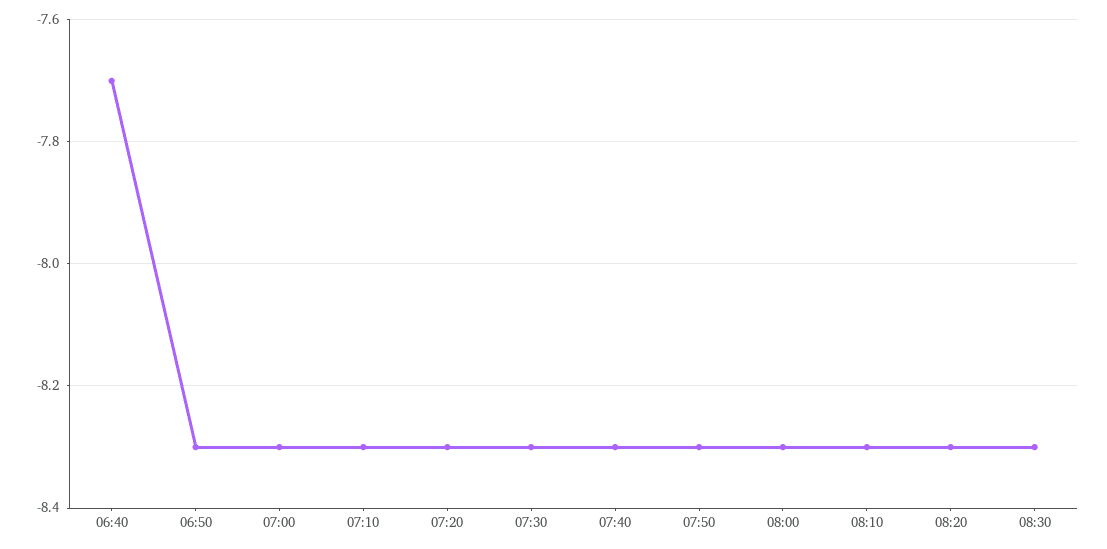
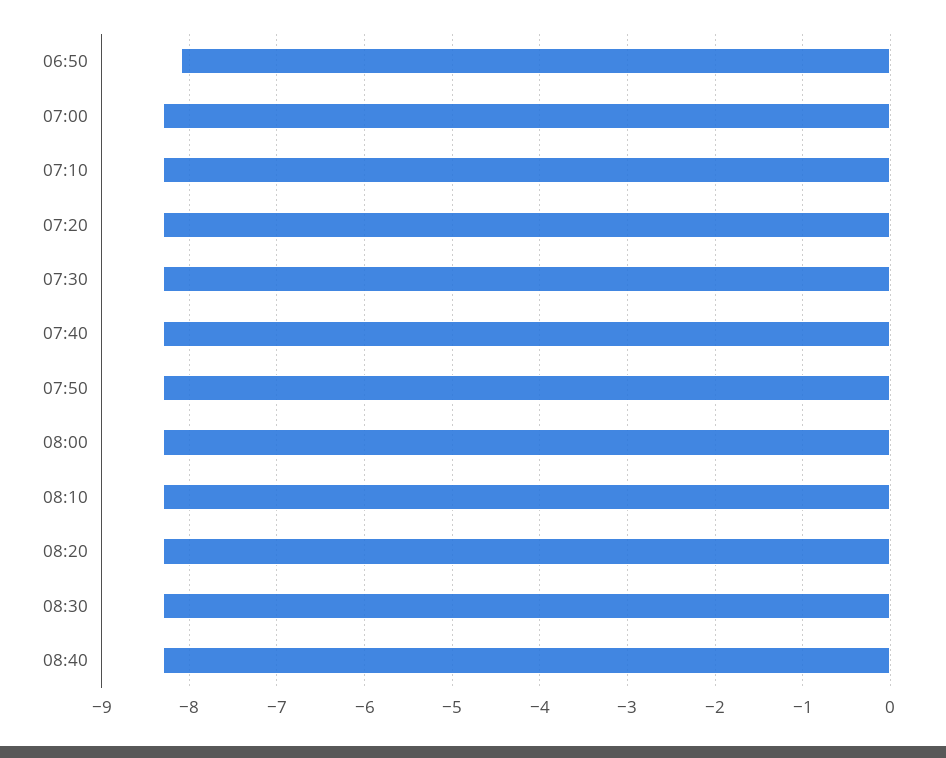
06:40: -7.7 -> none
06:50: -8.3 -> -8.1
08:40: none -> -8.3

